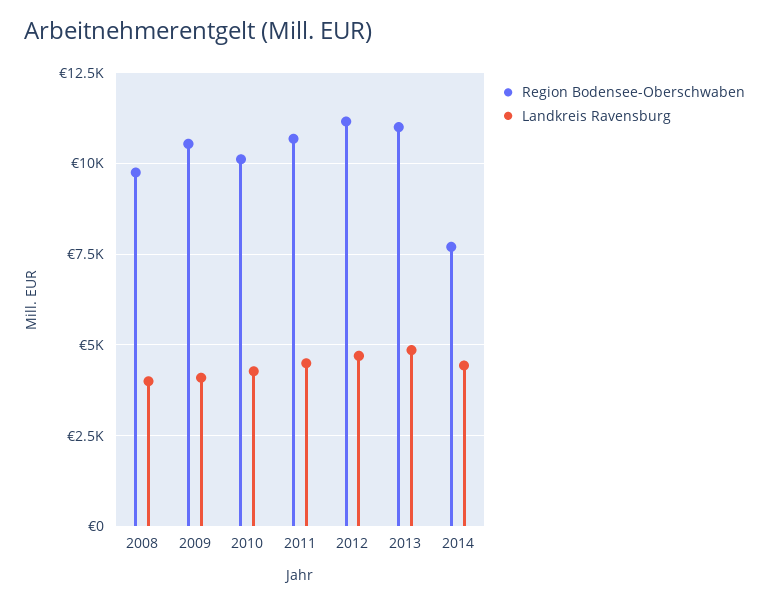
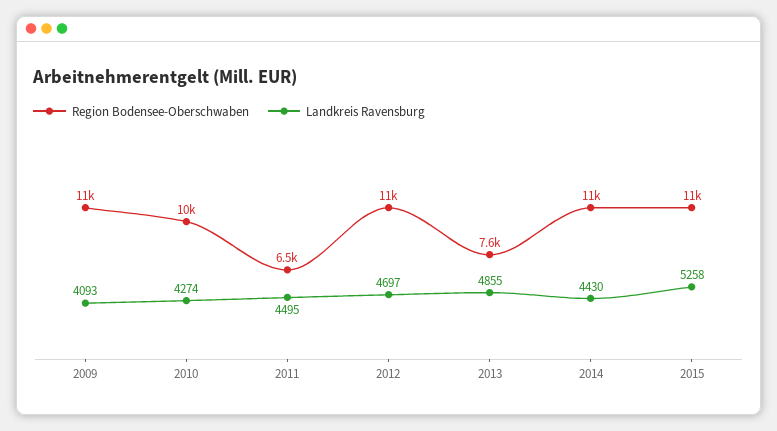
Region Bodensee-Oberschwaben, 2008: 9750 -> none
Landkreis Ravensburg, 2008: 4000 -> none
Region Bodensee-Oberschwaben, 2011: 10750 -> 6500
Region Bodensee-Oberschwaben, 2013: 11000 -> 7600
Region Bodensee-Oberschwaben, 2014: 7750 -> 11000
Region Bodensee-Oberschwaben, 2015: none -> 11000
Landkreis Ravensburg, 2015: none -> 5258

